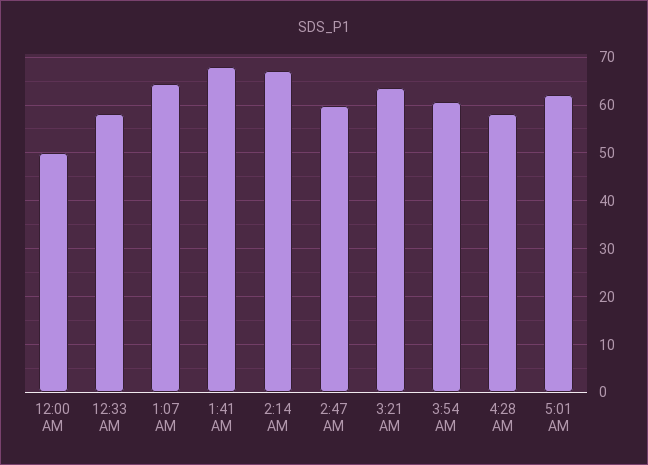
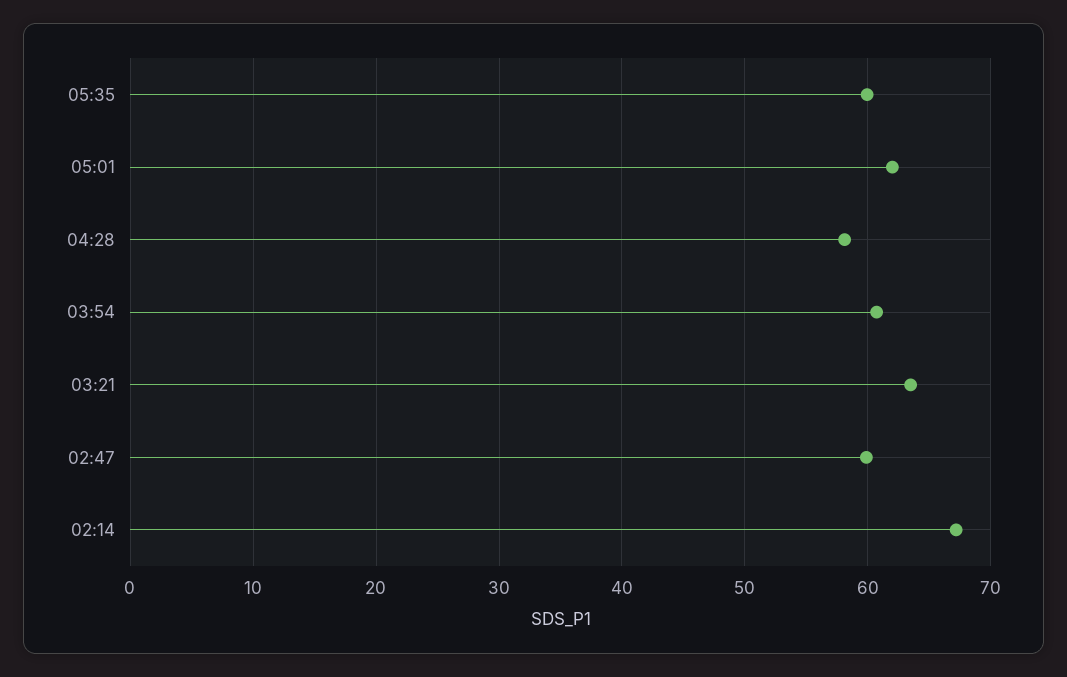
12:00 AM: 50 -> none
12:33 AM: 58 -> none
1:07 AM: 64 -> none
1:41 AM: 68 -> none
05:35: none -> 60

